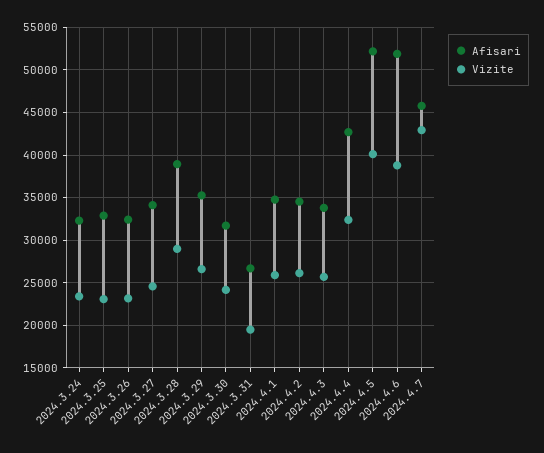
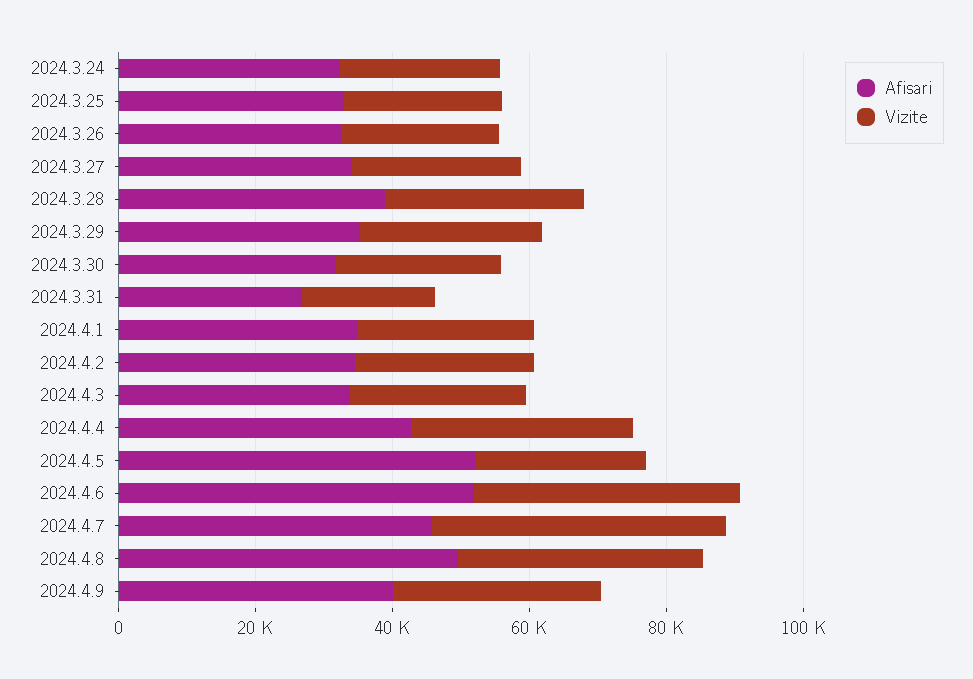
Vizite, 2024.4.5: 40000 -> 25000
Afisari, 2024.4.8: none -> 50000
Vizite, 2024.4.8: none -> 35000
Afisari, 2024.4.9: none -> 40000
Vizite, 2024.4.9: none -> 30000

